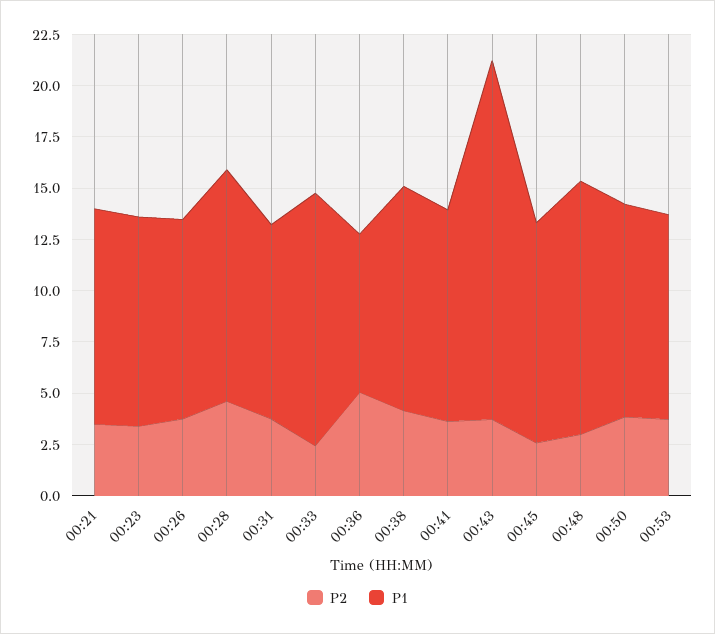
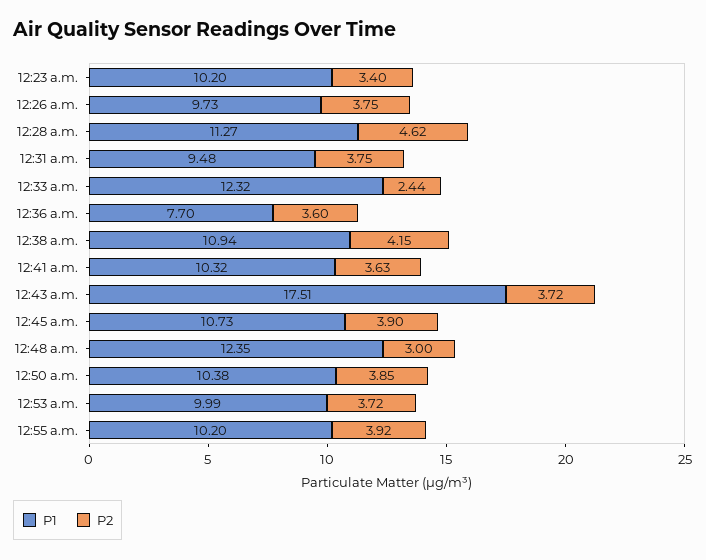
P2, 00:21: 3.5 -> none
P1, 00:21: 10.5 -> none
P2, 00:36: 5 -> 3.6
P2, 00:45: 2.5 -> 3.9
P1, 12:55 a.m.: none -> 10.2
P2, 12:55 a.m.: none -> 3.92

